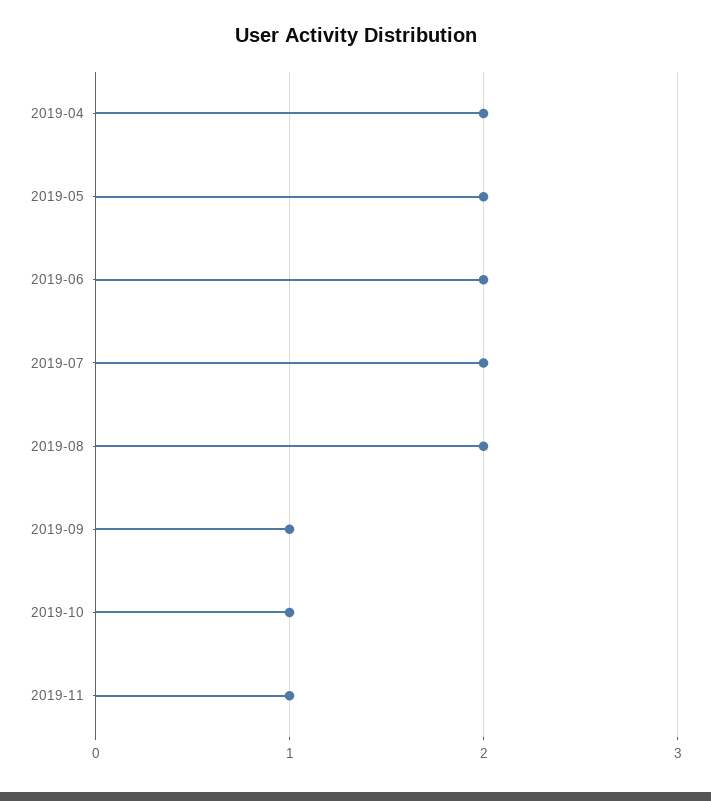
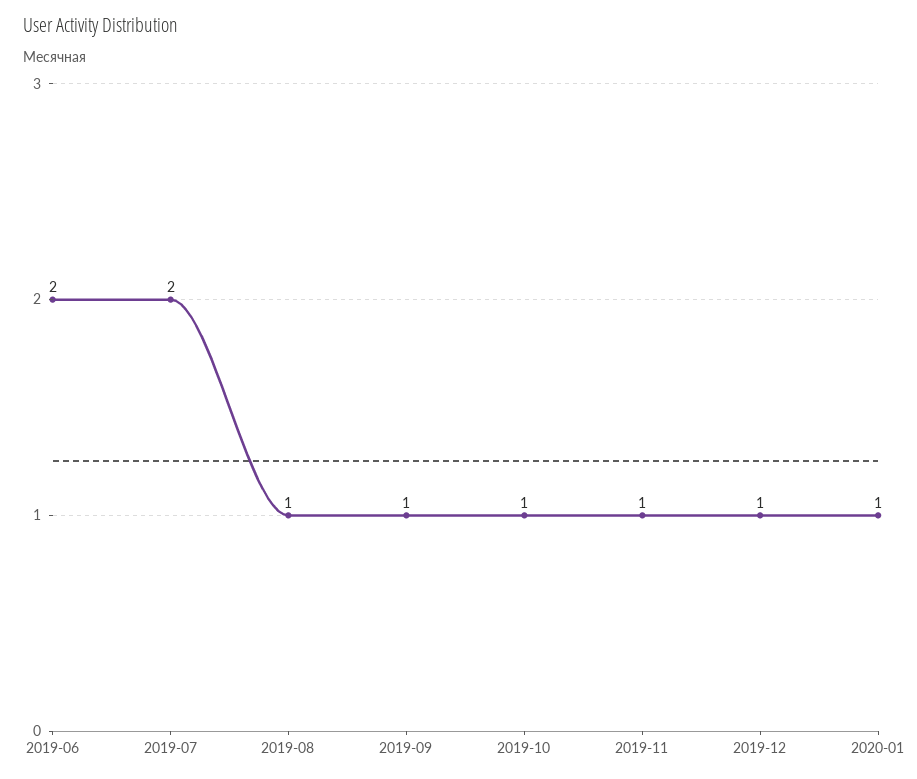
2019-04: 2 -> none
2019-05: 2 -> none
2019-08: 2 -> 1
2019-12: none -> 1
2020-01: none -> 1

